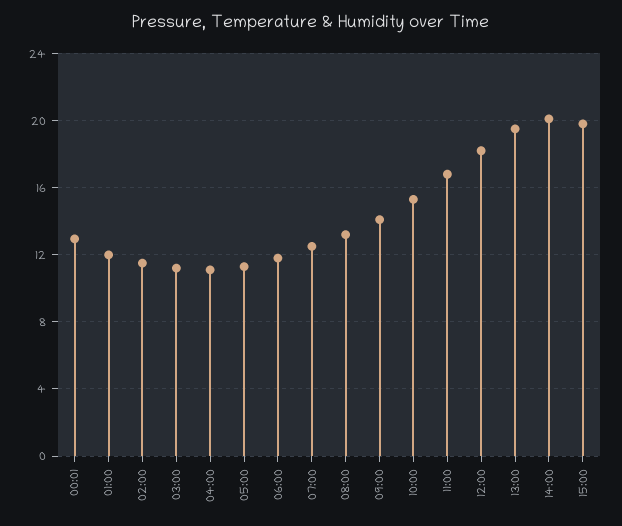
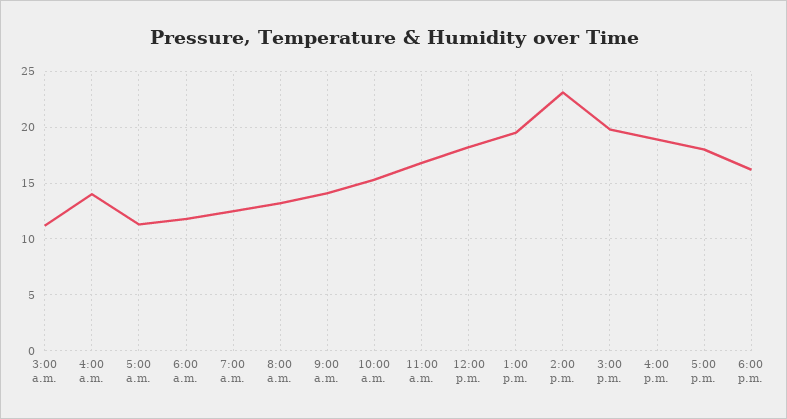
00:01: 13 -> none
01:00: 12 -> none
02:00: 11.5 -> none
04:00: 11 -> 14
14:00: 20 -> 23
4:00 p.m.: none -> 19
5:00 p.m.: none -> 18
6:00 p.m.: none -> 16

